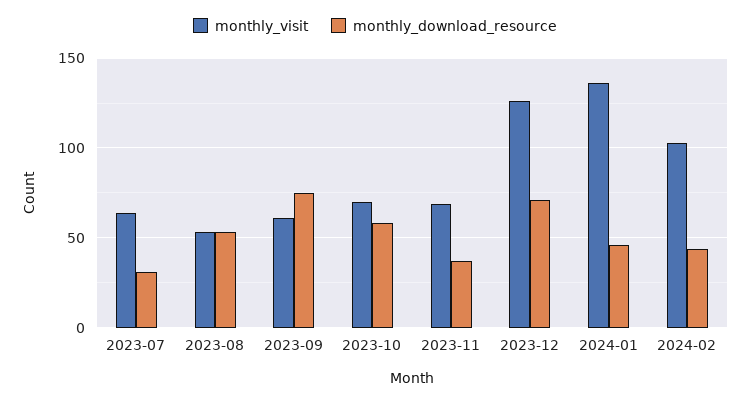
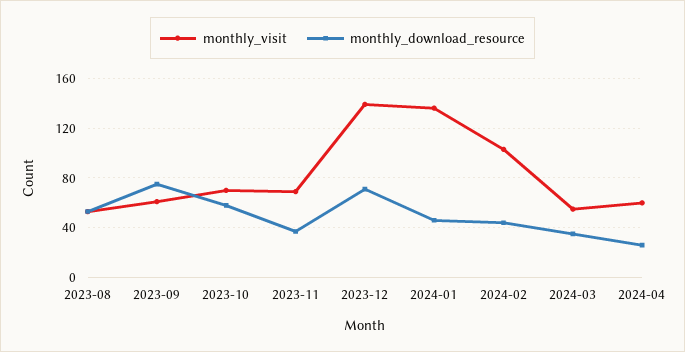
monthly_visit, 2023-07: 65 -> none
monthly_download_resource, 2023-07: 30 -> none
monthly_visit, 2023-12: 125 -> 140
monthly_visit, 2024-03: none -> 55
monthly_download_resource, 2024-03: none -> 35
monthly_visit, 2024-04: none -> 60
monthly_download_resource, 2024-04: none -> 25

